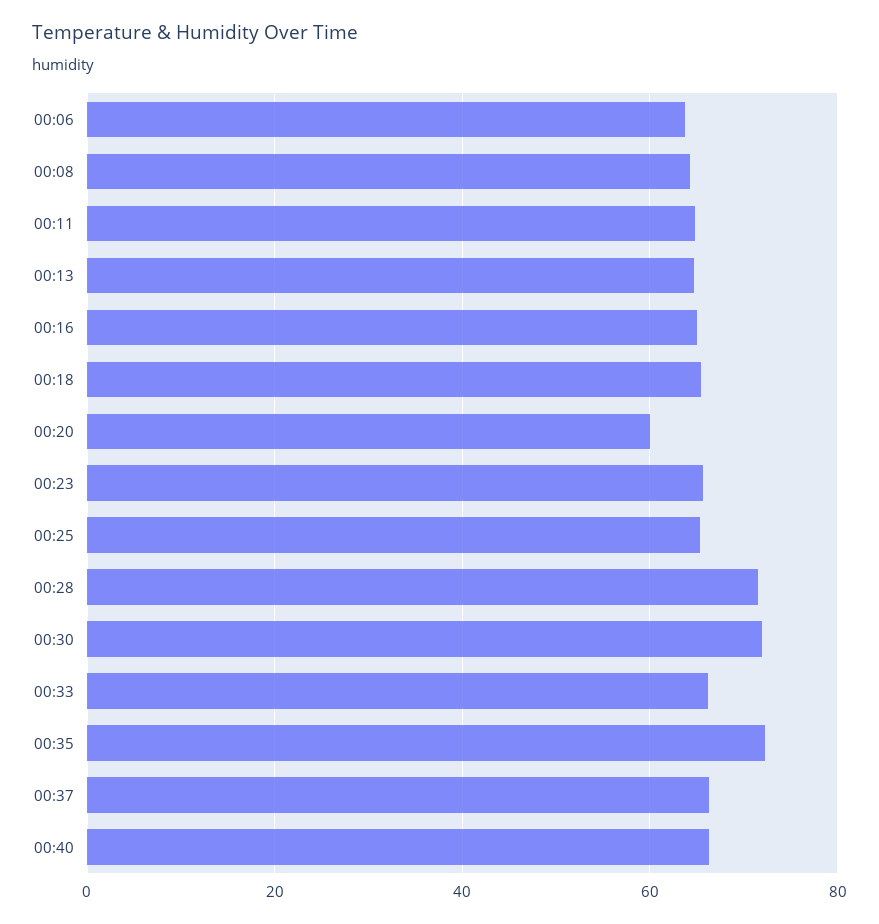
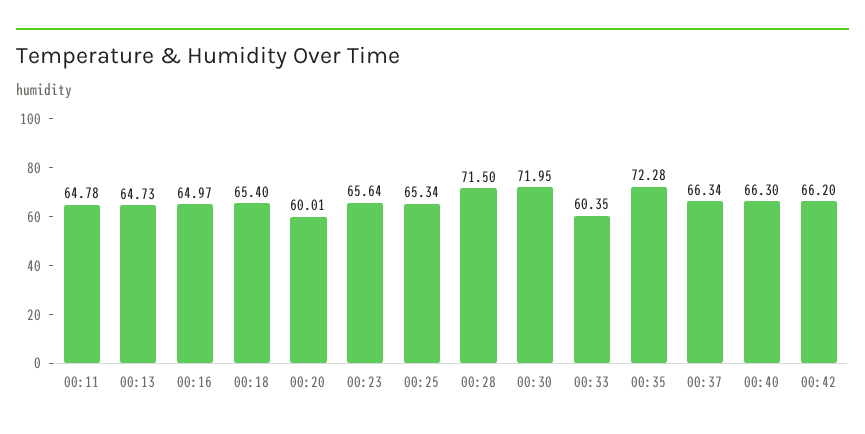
00:06: 64 -> none
00:08: 64 -> none
00:33: 66 -> 60.35
00:42: none -> 66.2

